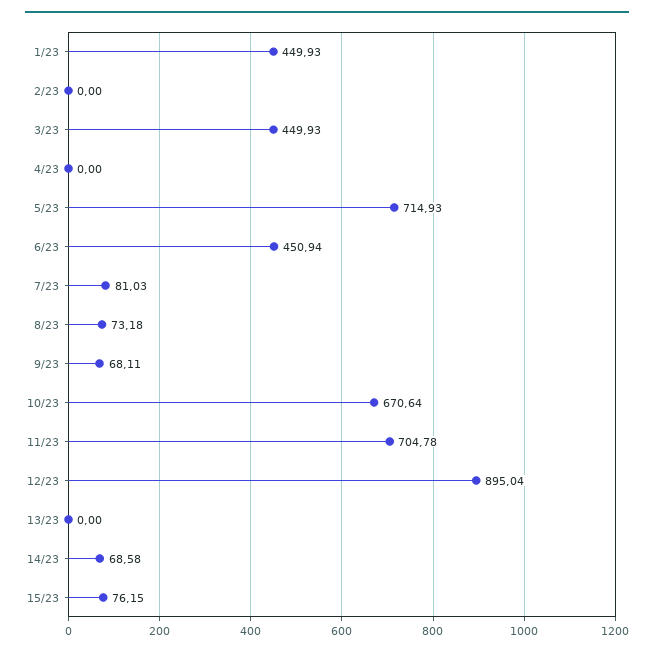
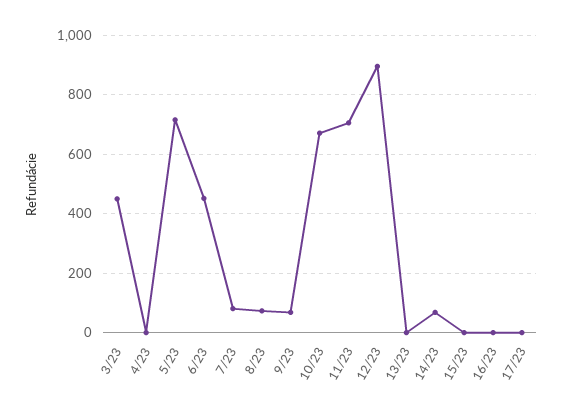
1/23: 449.93 -> none
2/23: 0 -> none
15/23: 76.15 -> 0
16/23: none -> 0
17/23: none -> 0

